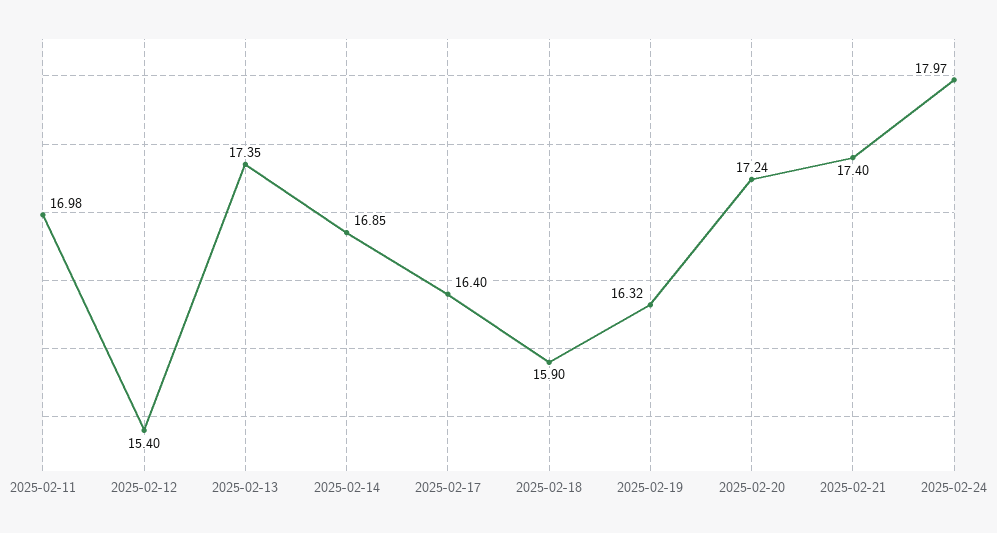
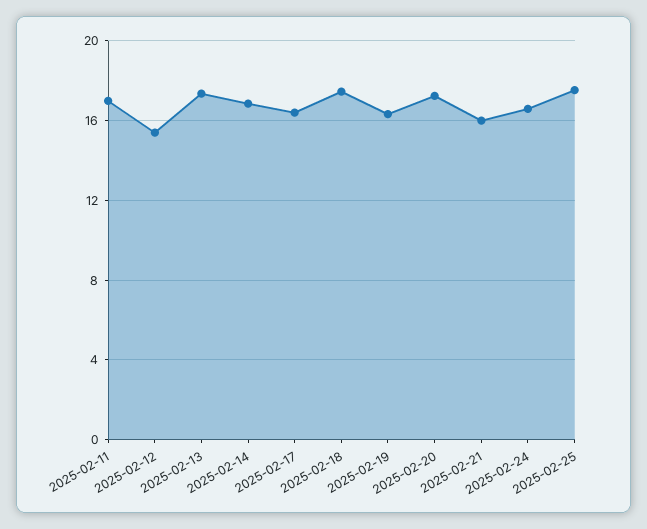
2025-02-18: 15.9 -> 17.5
2025-02-21: 17.4 -> 16
2025-02-24: 17.97 -> 16.5
2025-02-25: none -> 17.5

